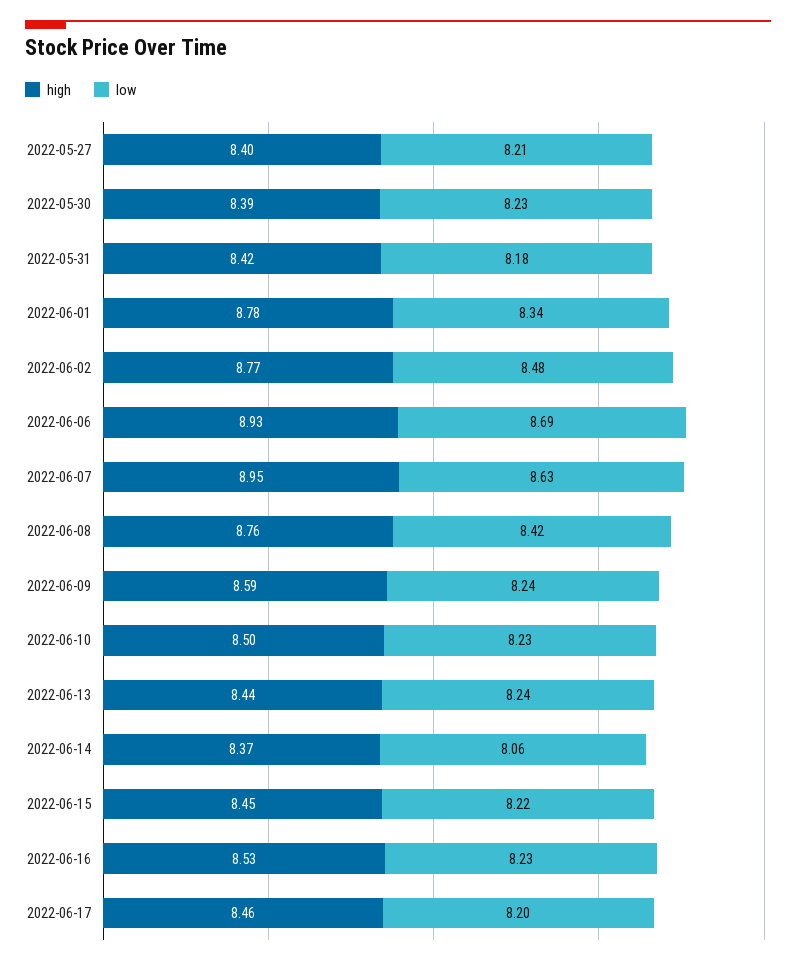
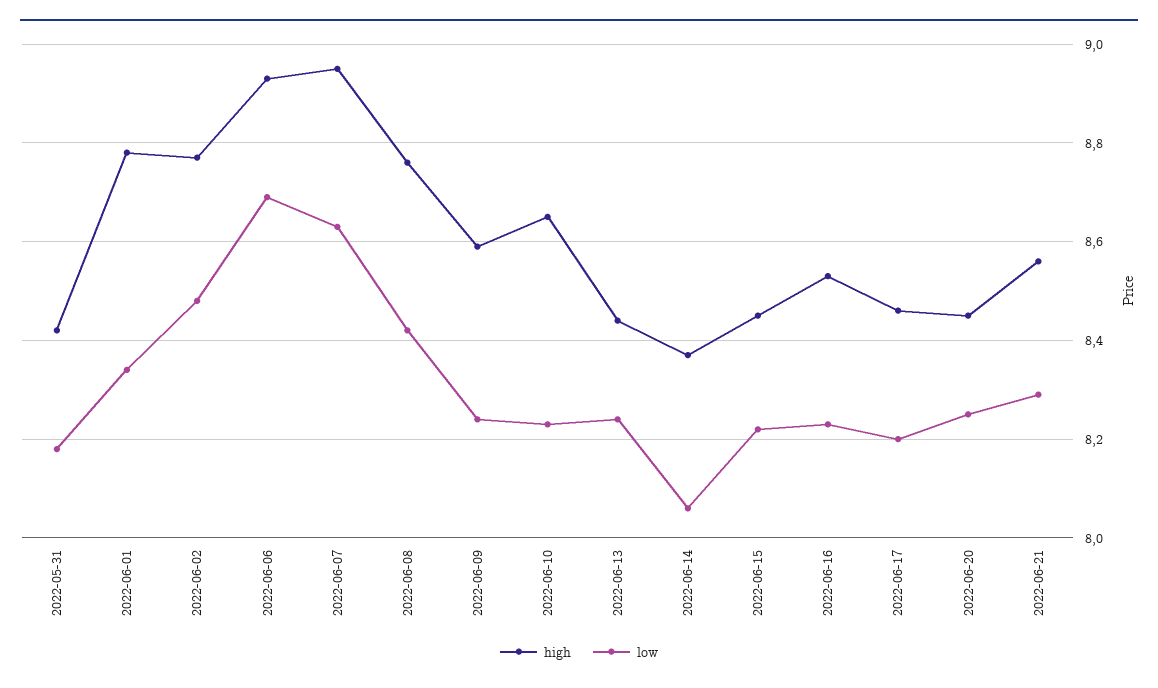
high, 2022-05-27: 8.4 -> none
low, 2022-05-27: 8.21 -> none
high, 2022-05-30: 8.39 -> none
low, 2022-05-30: 8.23 -> none
high, 2022-06-10: 8.5 -> 8.65
high, 2022-06-20: none -> 8.45
low, 2022-06-20: none -> 8.25
high, 2022-06-21: none -> 8.55
low, 2022-06-21: none -> 8.3

